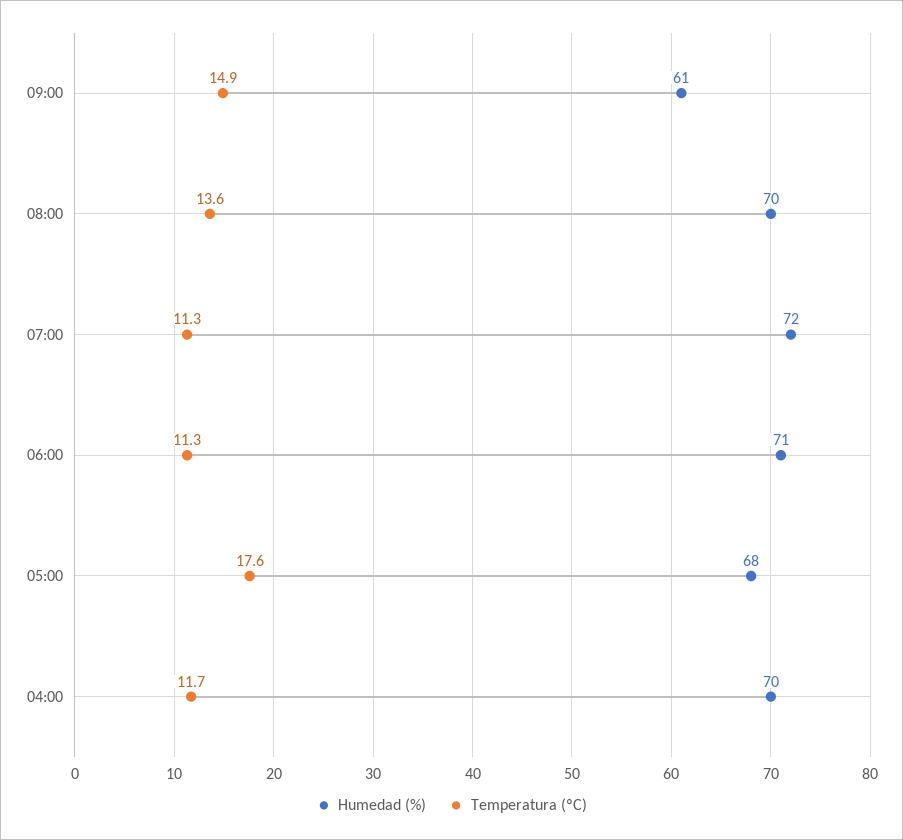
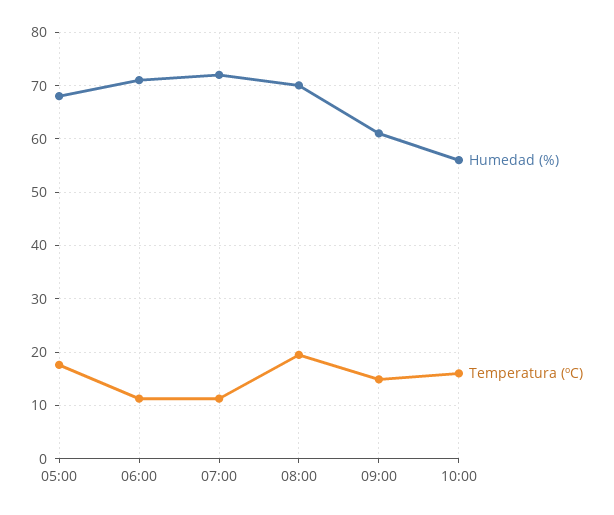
Temperatura (ºC), 08:00: 13.6 -> 20
Humedad (%), 04:00: 70 -> none
Temperatura (ºC), 04:00: 11.7 -> none
Humedad (%), 10:00: none -> 56
Temperatura (ºC), 10:00: none -> 16

